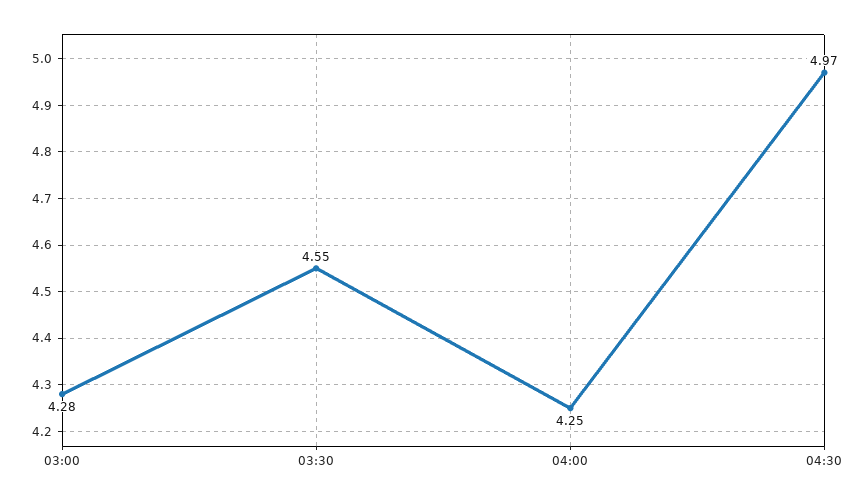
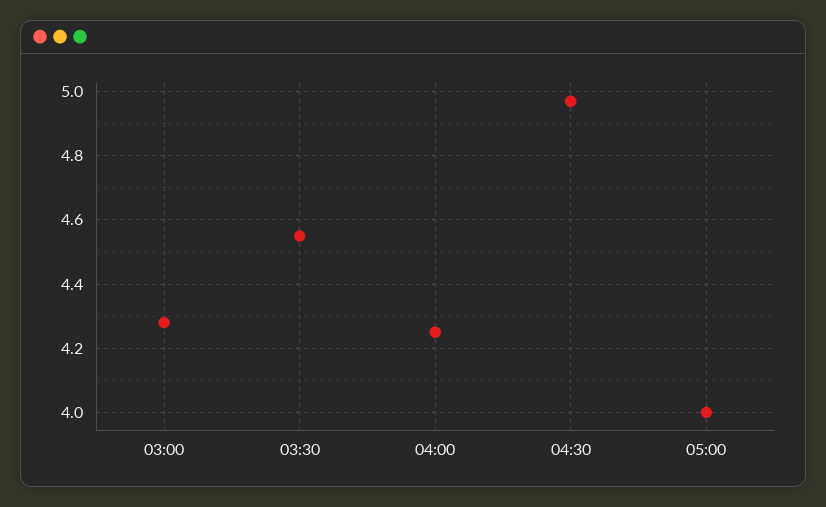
05:00: none -> 4

